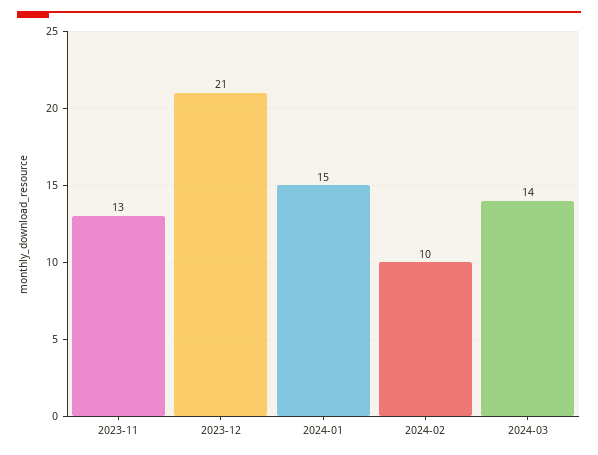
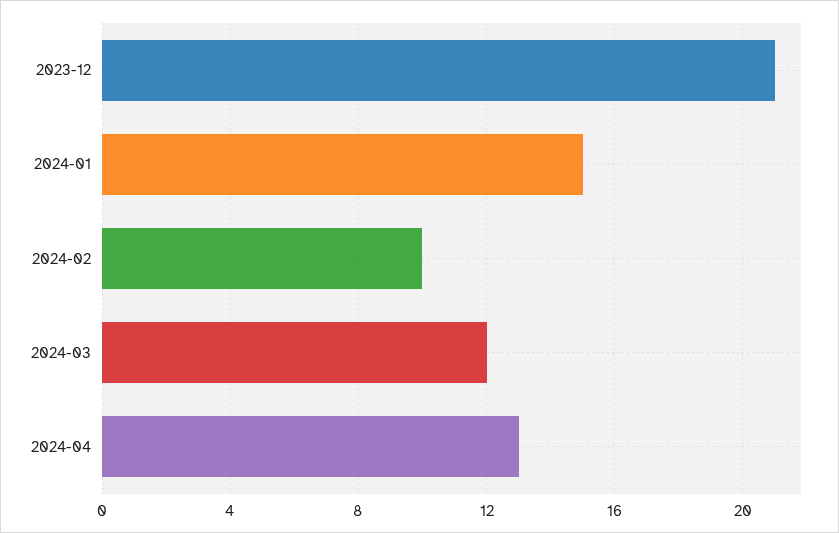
2023-11: 13 -> none
2024-03: 14 -> 12
2024-04: none -> 13

